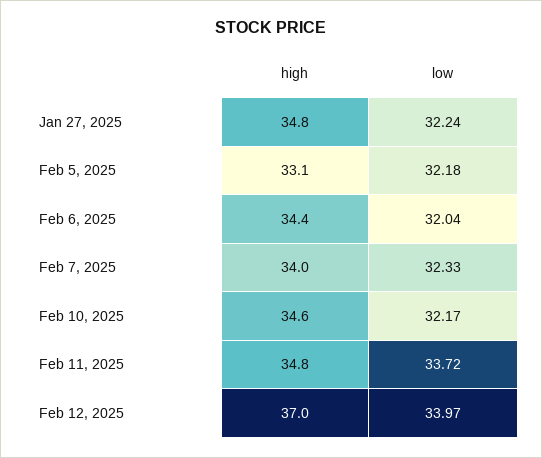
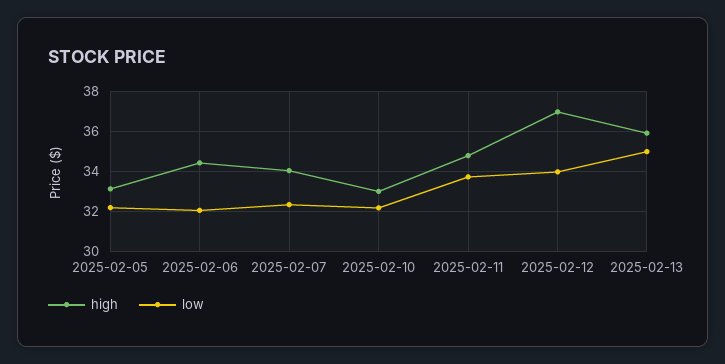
high, Jan 27, 2025: 34.8 -> none
low, Jan 27, 2025: 32.24 -> none
high, Feb 10, 2025: 34.6 -> 33
high, 2025-02-13: none -> 36
low, 2025-02-13: none -> 35

